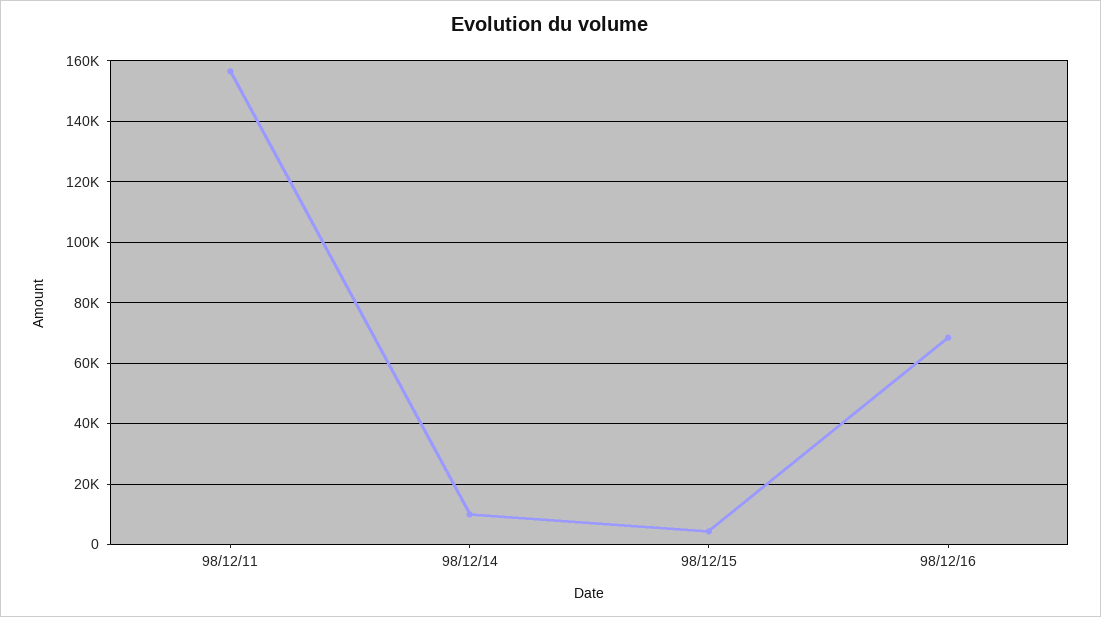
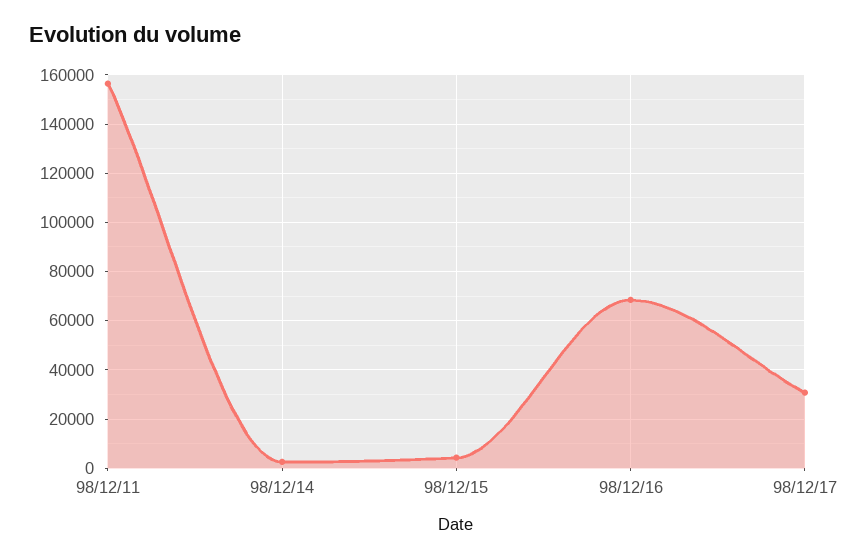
98/12/14: 10000 -> 2500
98/12/17: none -> 30000

